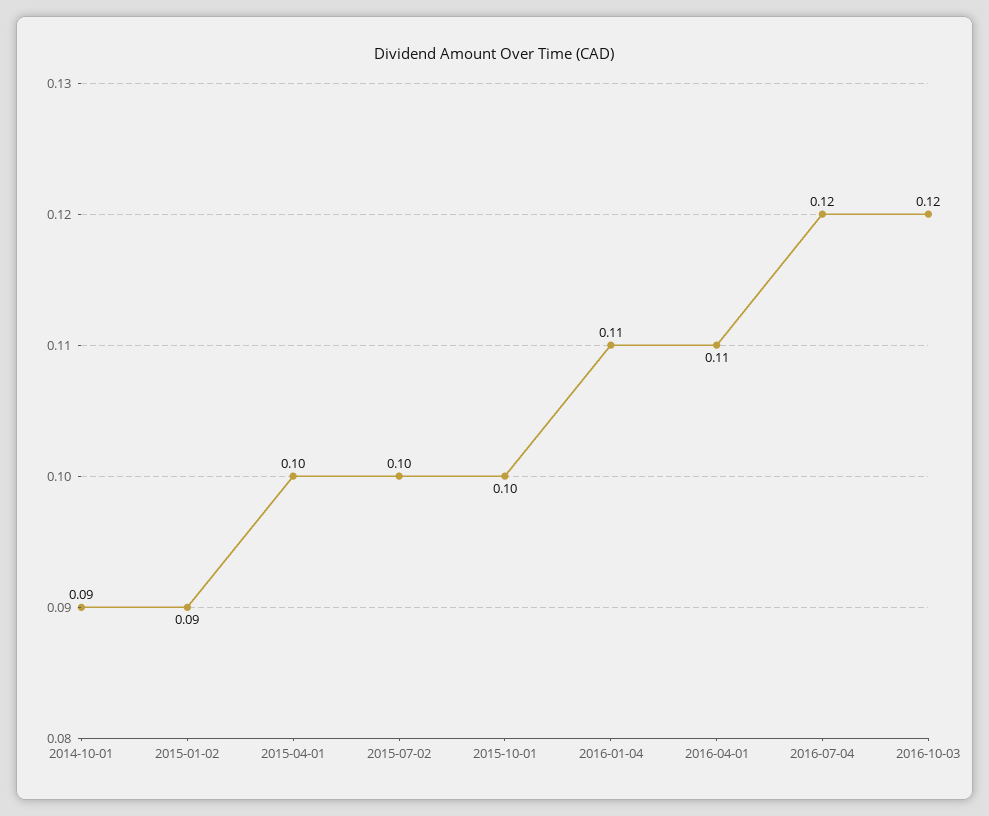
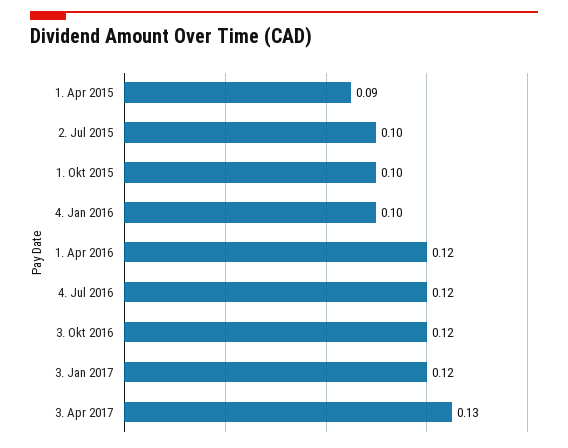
2014-10-01: 0.09 -> none
2015-01-02: 0.09 -> none
2015-04-01: 0.1 -> 0.09
2016-01-04: 0.11 -> 0.1
2016-04-01: 0.11 -> 0.12
3. Jan 2017: none -> 0.12
3. Apr 2017: none -> 0.13

